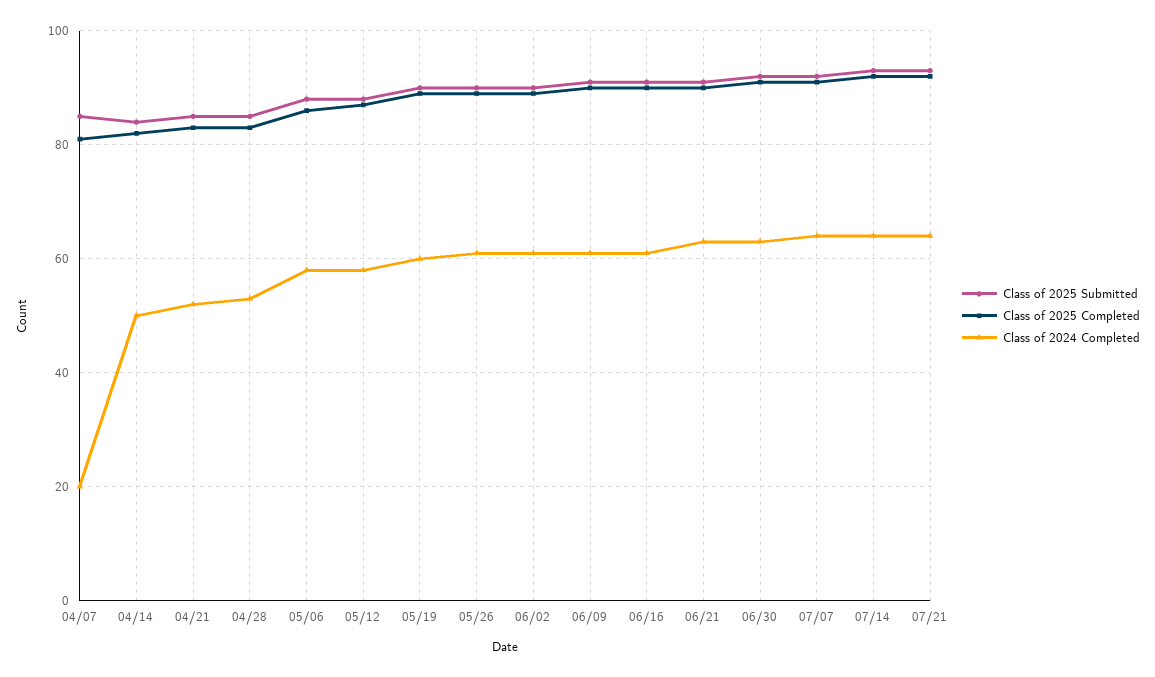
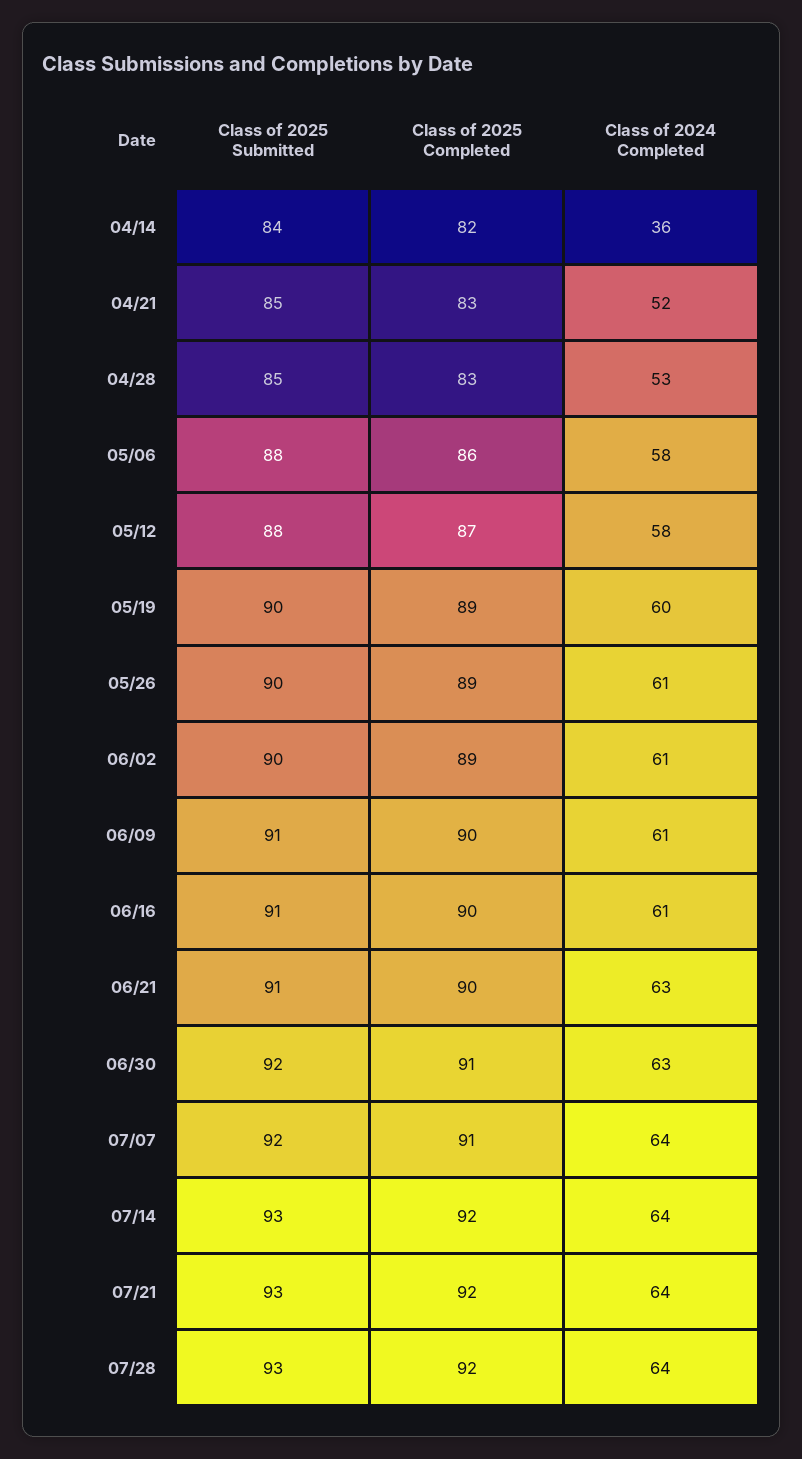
Class of 2025 Submitted, 04/07: 85 -> none
Class of 2025 Completed, 04/07: 80 -> none
Class of 2024 Completed, 04/07: 20 -> none
Class of 2024 Completed, 04/14: 50 -> 36
Class of 2025 Submitted, 07/28: none -> 93
Class of 2025 Completed, 07/28: none -> 92
Class of 2024 Completed, 07/28: none -> 64

